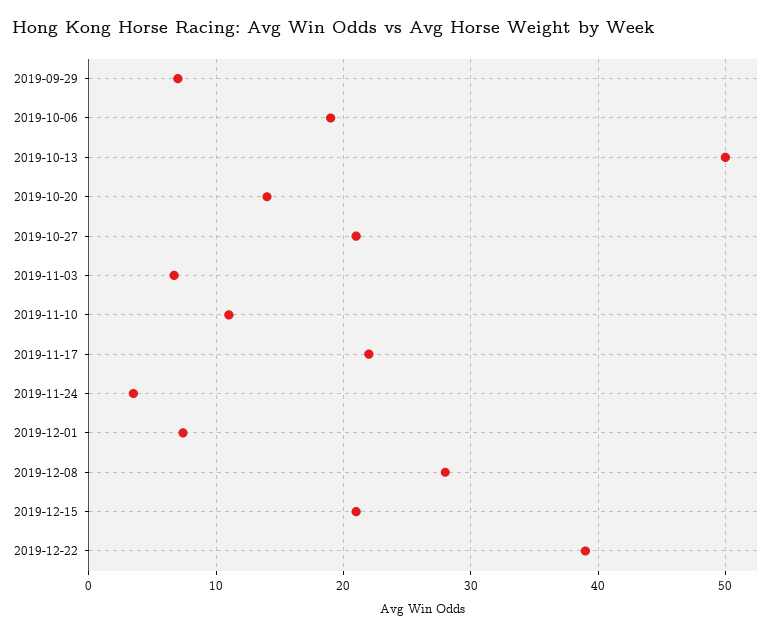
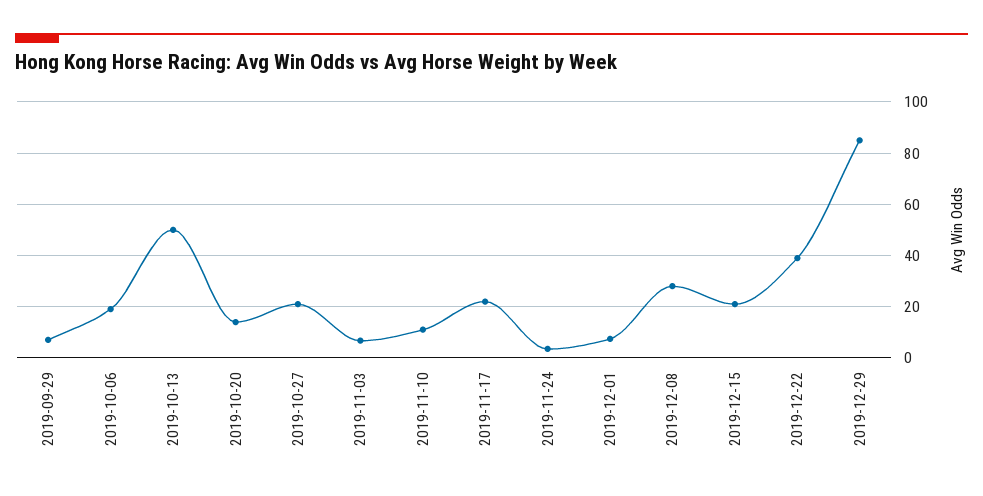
2019-12-29: none -> 85

